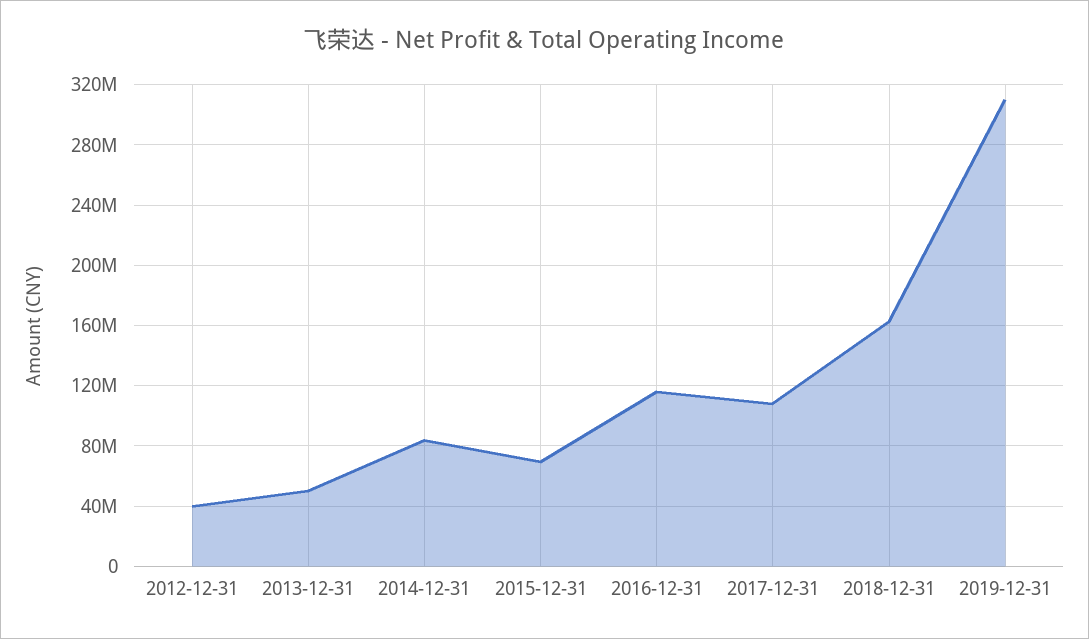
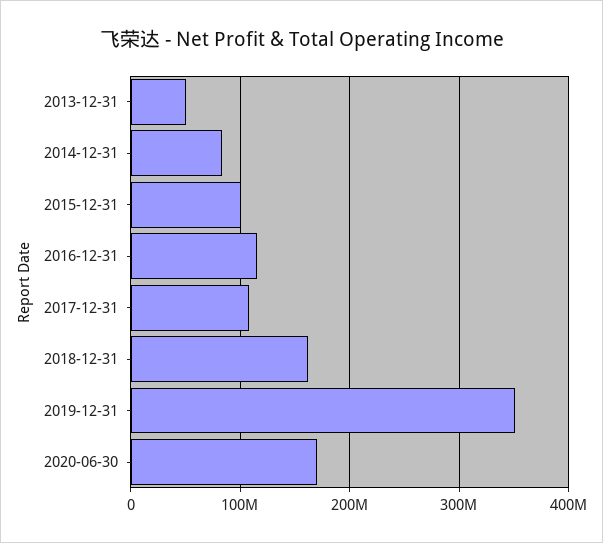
2012-12-31: 40000000 -> none
2015-12-31: 70000000 -> 100000000
2019-12-31: 310000000 -> 350000000
2020-06-30: none -> 170000000

